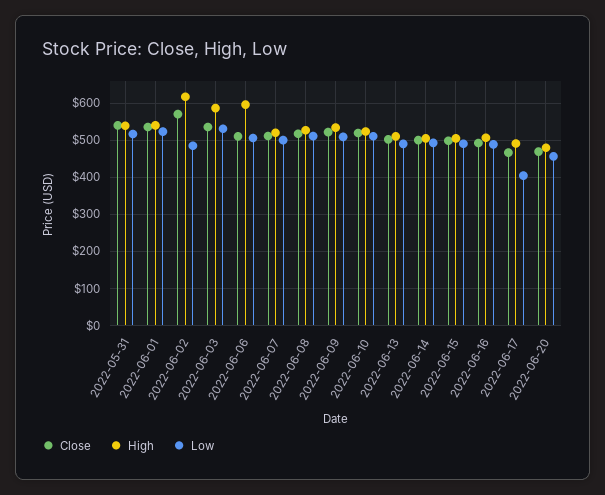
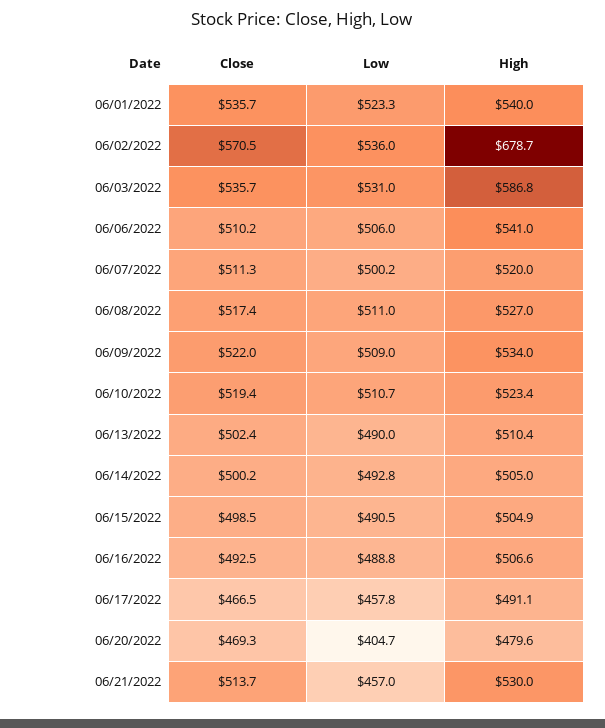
Close, 2022-05-31: 540 -> none
High, 2022-05-31: 540 -> none
Low, 2022-05-31: 520 -> none
High, 2022-06-02: 620 -> 678.7
Low, 2022-06-02: 480 -> 536
High, 2022-06-06: 600 -> 541
Low, 2022-06-17: 400 -> 457.8
Low, 2022-06-20: 460 -> 404.7
Close, 06/21/2022: none -> 513.7
Low, 06/21/2022: none -> 457
High, 06/21/2022: none -> 530

